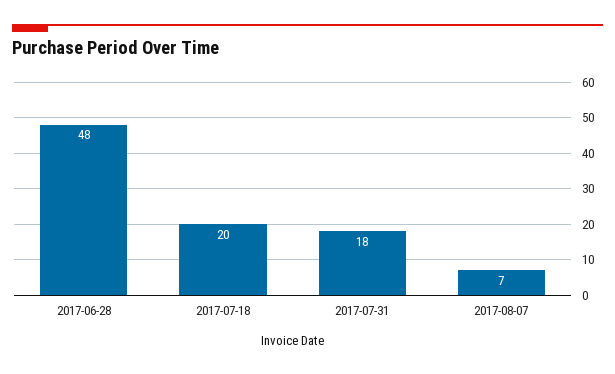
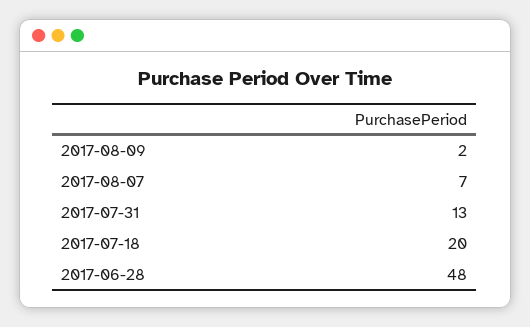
2017-07-31: 18 -> 13
2017-08-09: none -> 2

